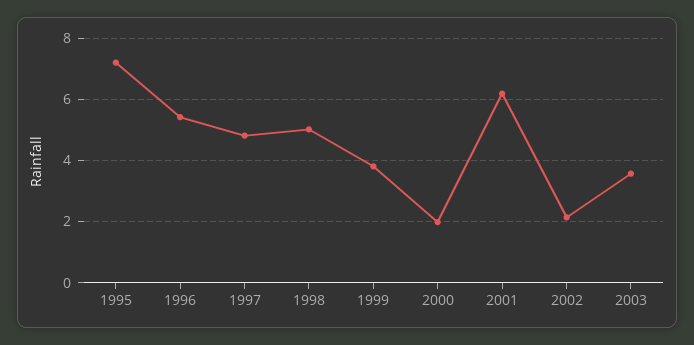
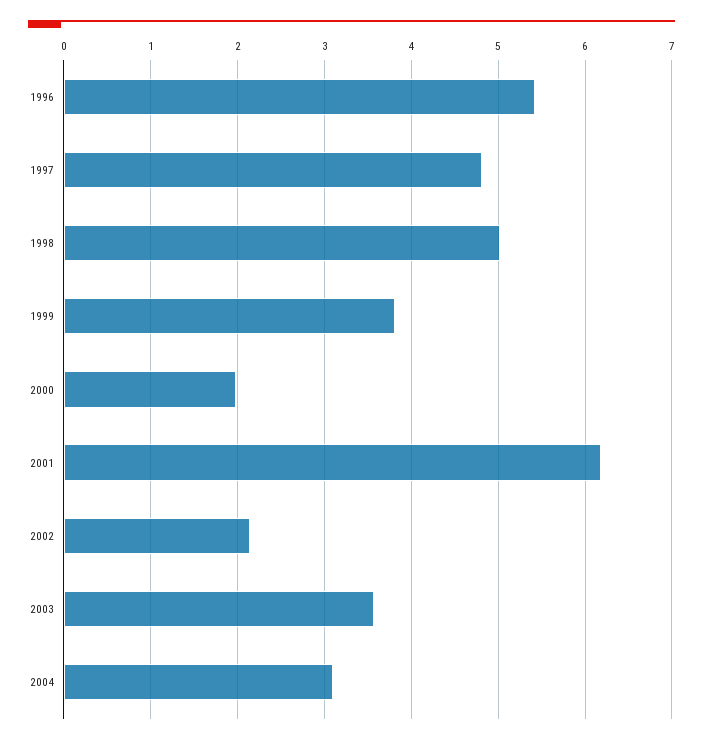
1995: 7.2 -> none
2004: none -> 3.1

